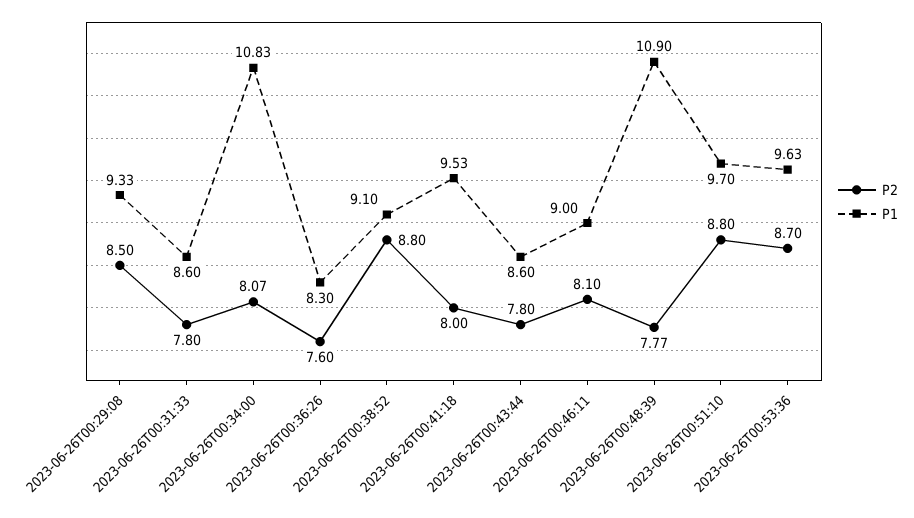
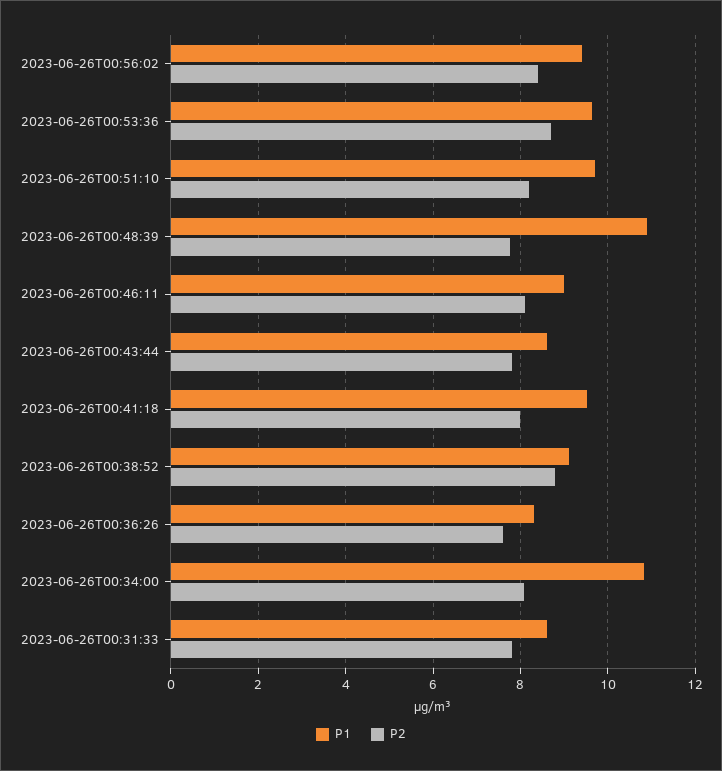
P2, 2023-06-26T00:29:08: 8.5 -> none
P1, 2023-06-26T00:29:08: 9.33 -> none
P2, 2023-06-26T00:51:10: 8.8 -> 8.2
P1, 2023-06-26T00:56:02: none -> 9.4
P2, 2023-06-26T00:56:02: none -> 8.4

